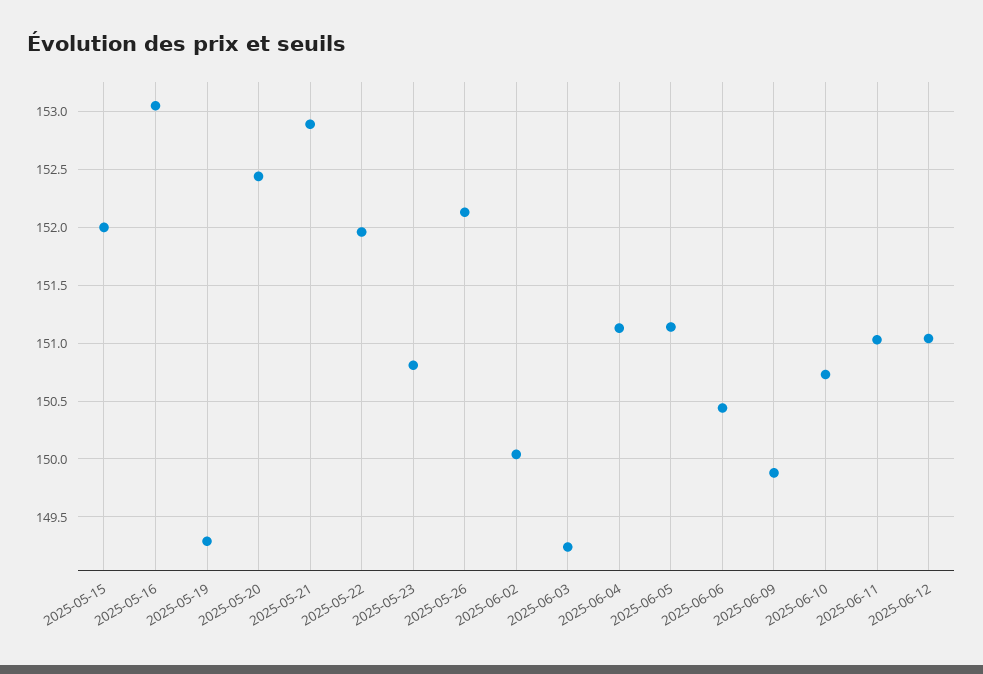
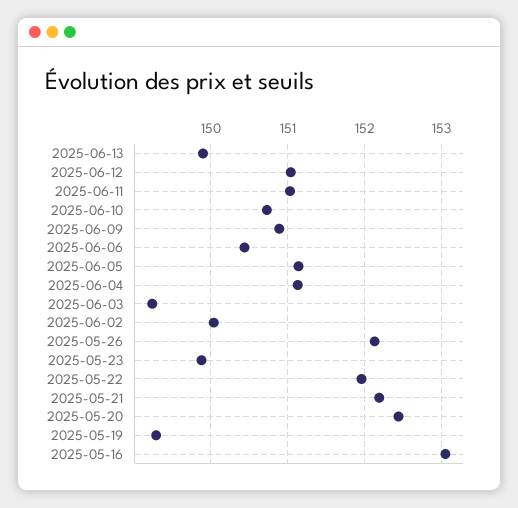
2025-05-15: 152 -> none
2025-05-21: 152.9 -> 152.2
2025-05-23: 150.8 -> 149.9
2025-06-09: 149.9 -> 150.9
2025-06-13: none -> 149.9

